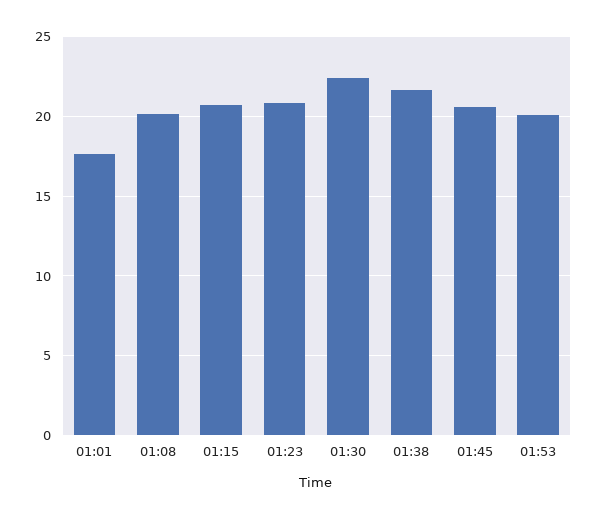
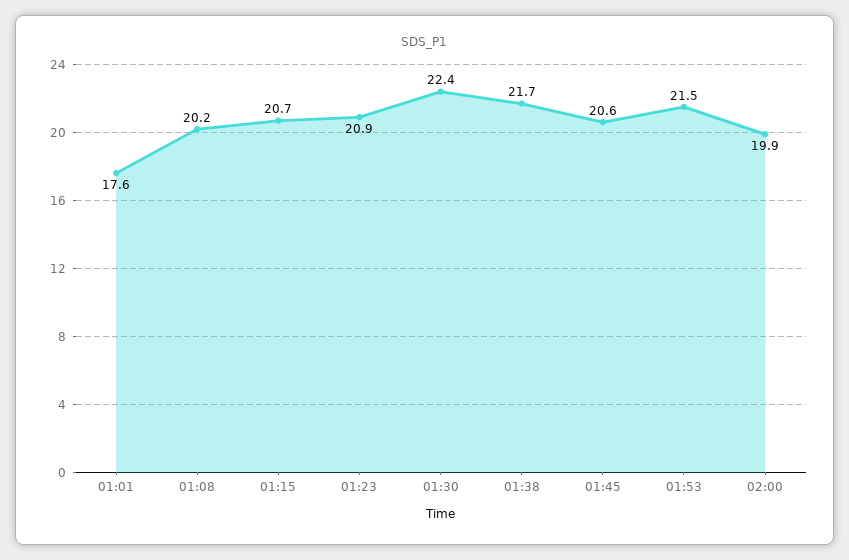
01:53: 20 -> 21.5
02:00: none -> 19.9

